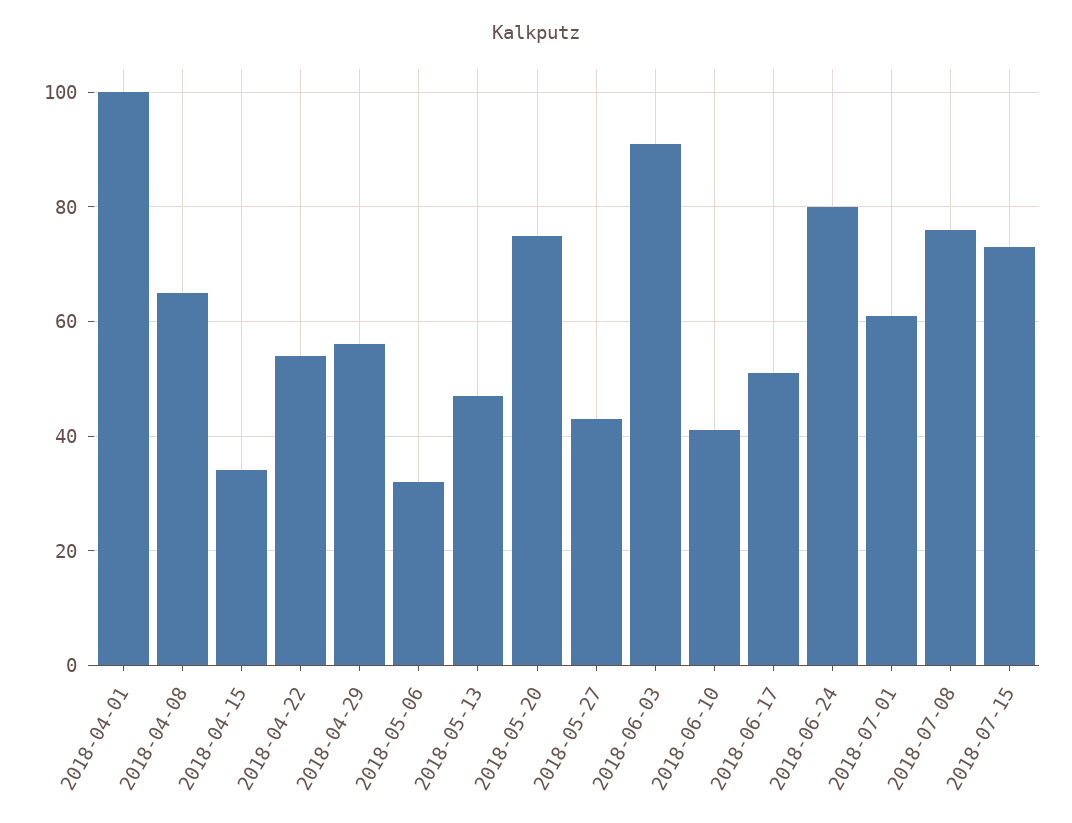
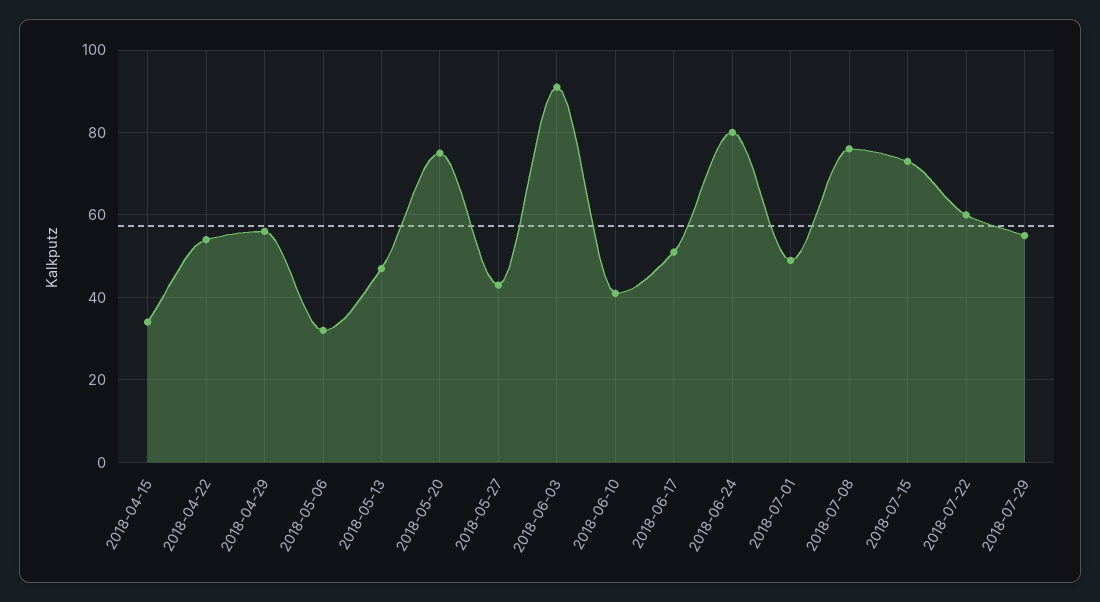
2018-04-01: 100 -> none
2018-04-08: 65 -> none
2018-07-01: 60 -> 50
2018-07-22: none -> 60
2018-07-29: none -> 55

